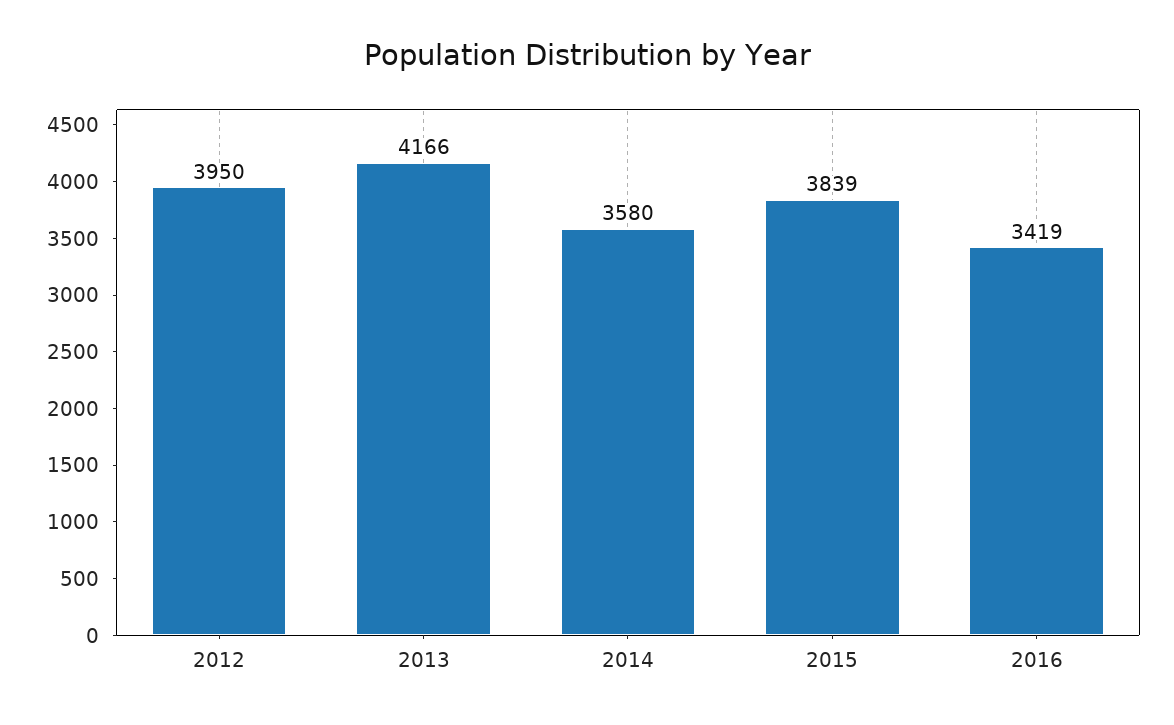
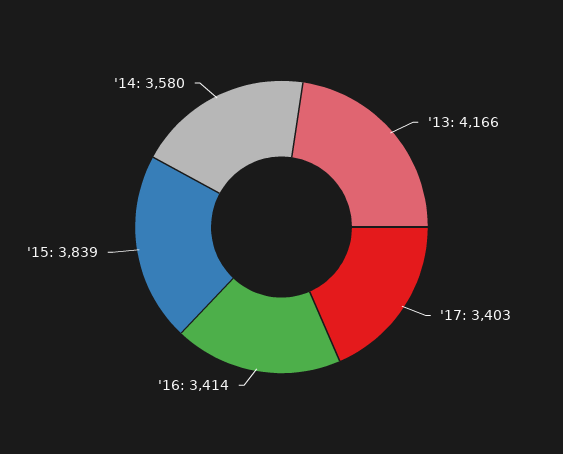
2012: 3950 -> none
2016: 3419 -> 3414
'17: none -> 3403

